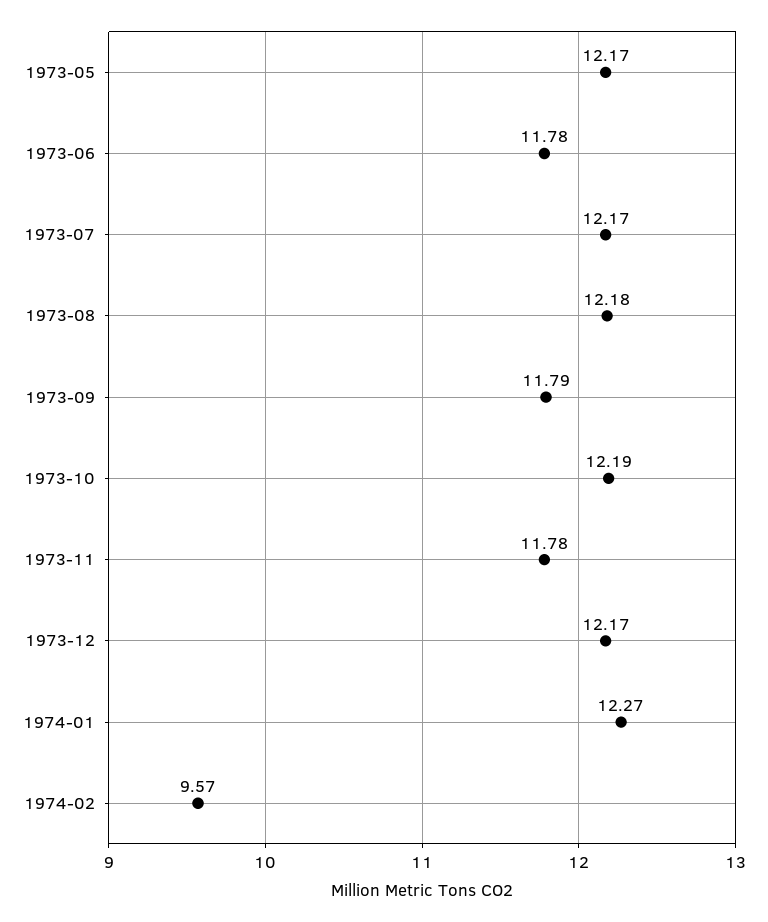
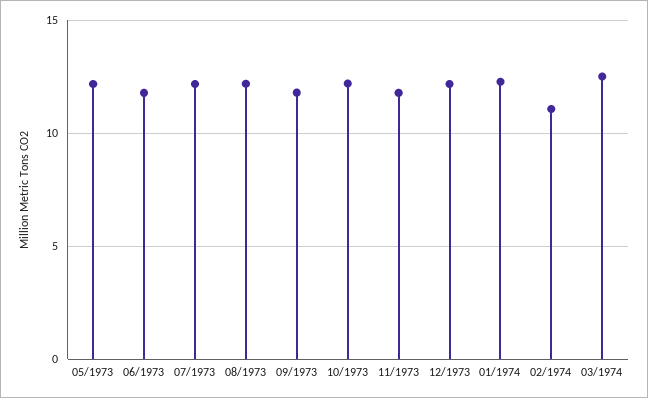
1974-02: 9.57 -> 11
03/1974: none -> 12.5

